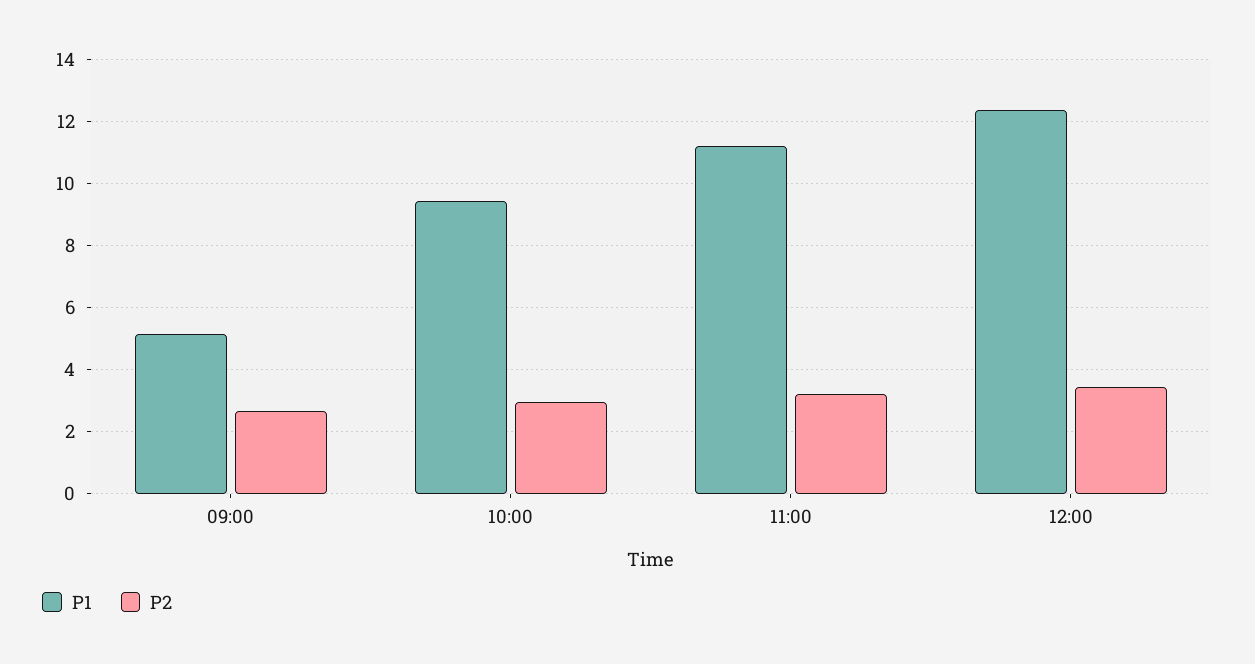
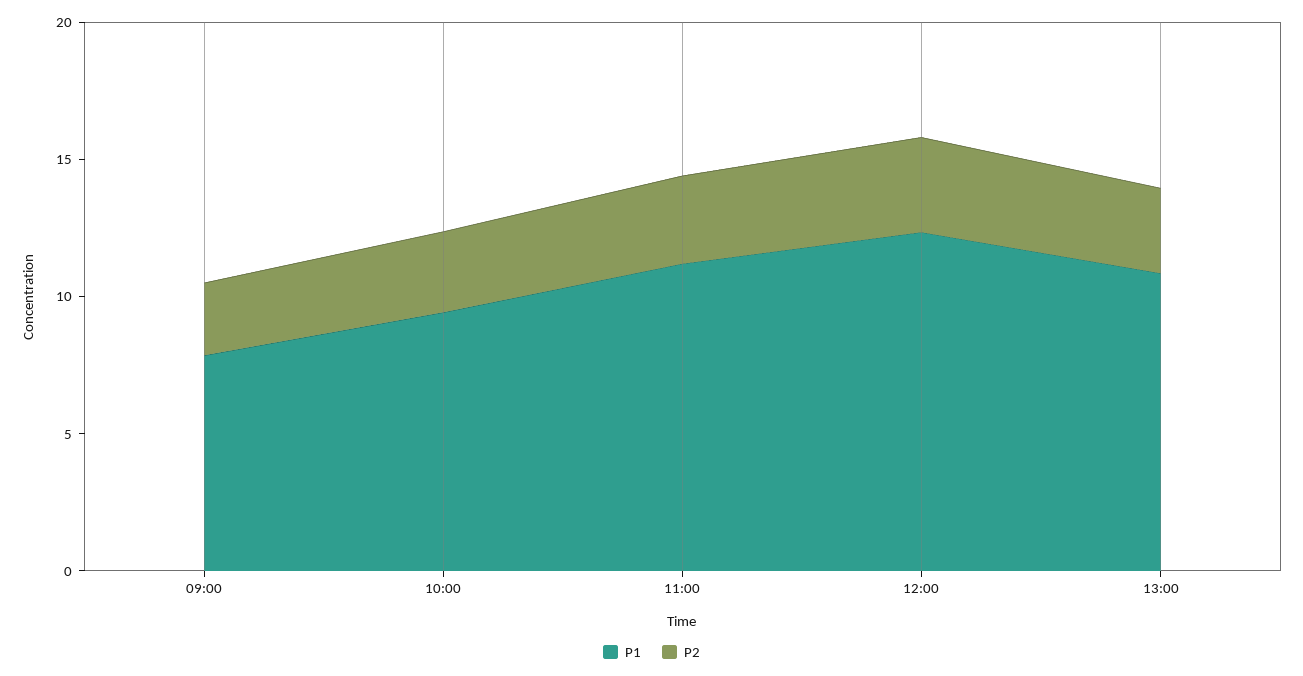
P1, 09:00: 5.2 -> 8
P1, 13:00: none -> 11
P2, 13:00: none -> 3

